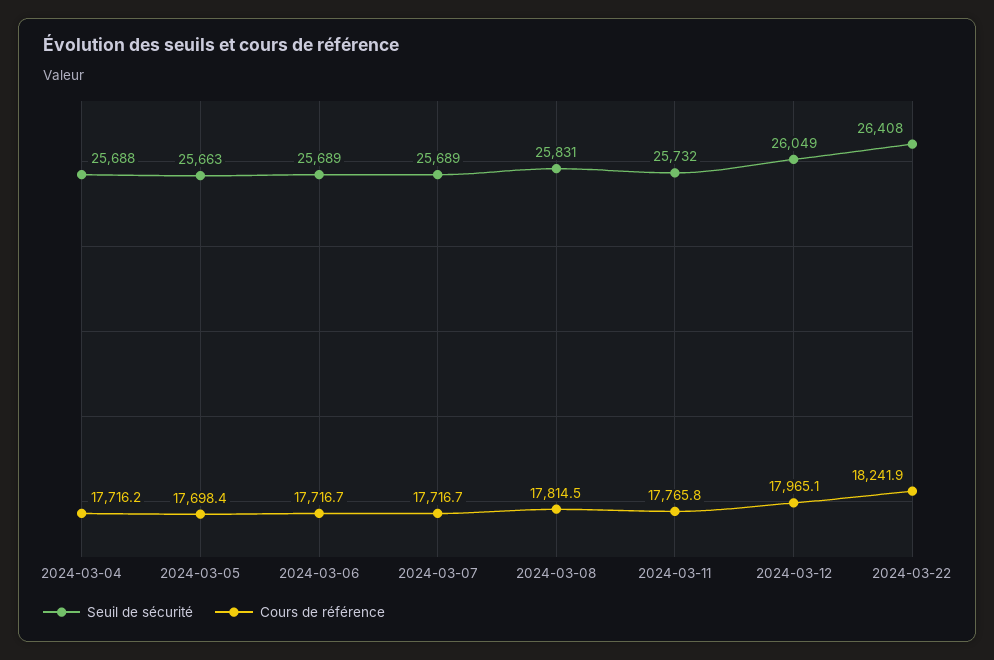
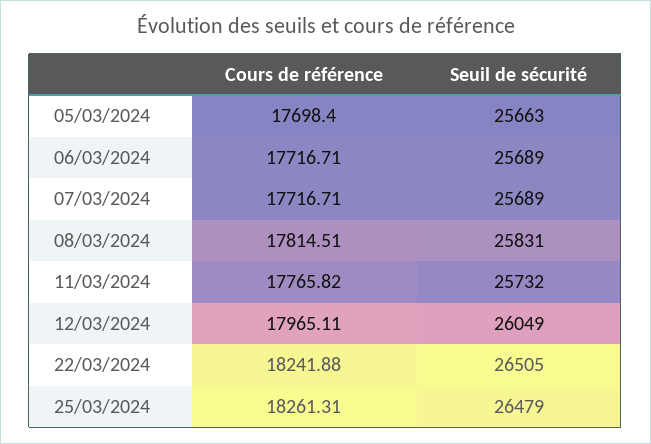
Seuil de sécurité, 2024-03-04: 25688 -> none
Cours de référence, 2024-03-04: 17716.2 -> none
Seuil de sécurité, 2024-03-22: 26408 -> 26505
Cours de référence, 25/03/2024: none -> 18261.31
Seuil de sécurité, 25/03/2024: none -> 26479

